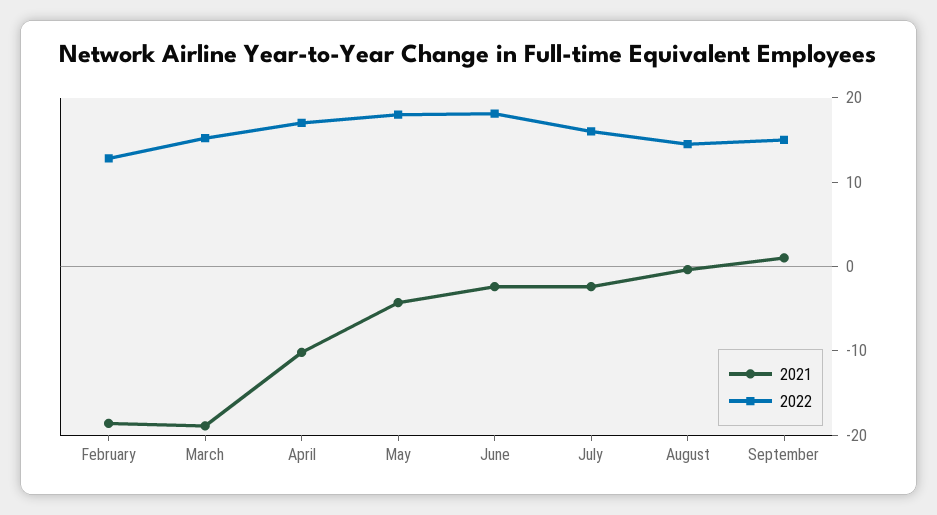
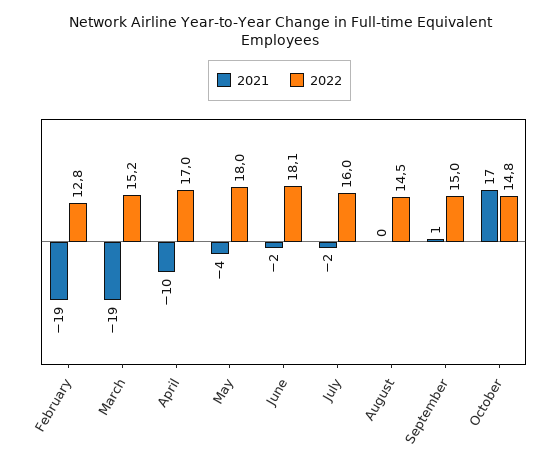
2021, October: none -> 17
2022, October: none -> 14.8

